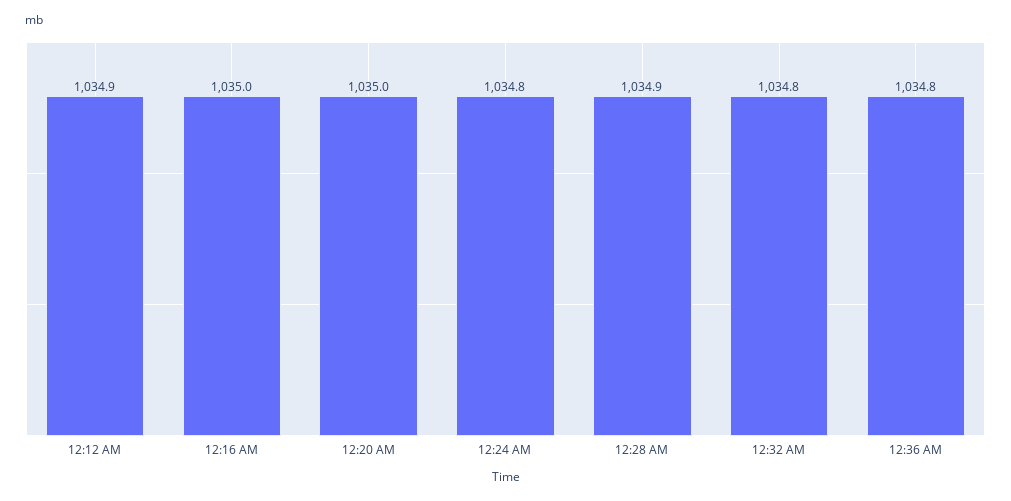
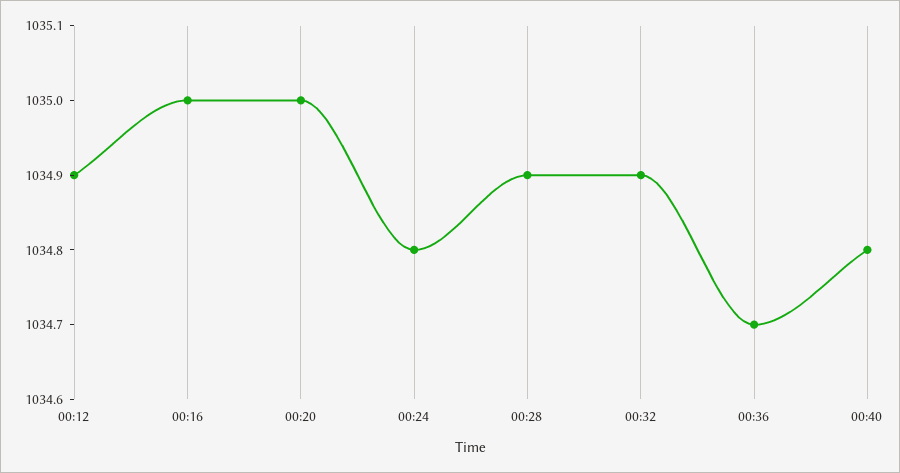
12:32 AM: 1034.8 -> 1034.9
12:36 AM: 1034.8 -> 1034.7
00:40: none -> 1034.8

